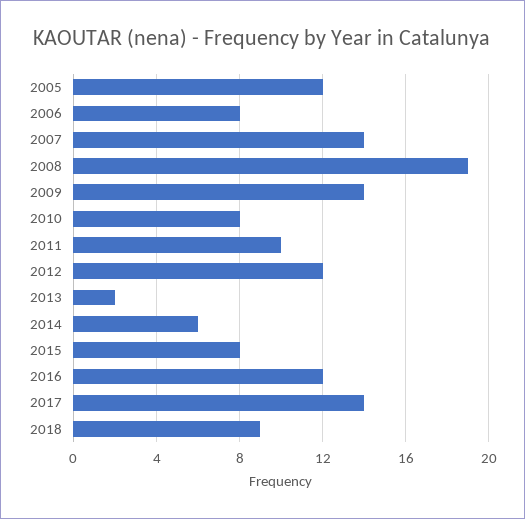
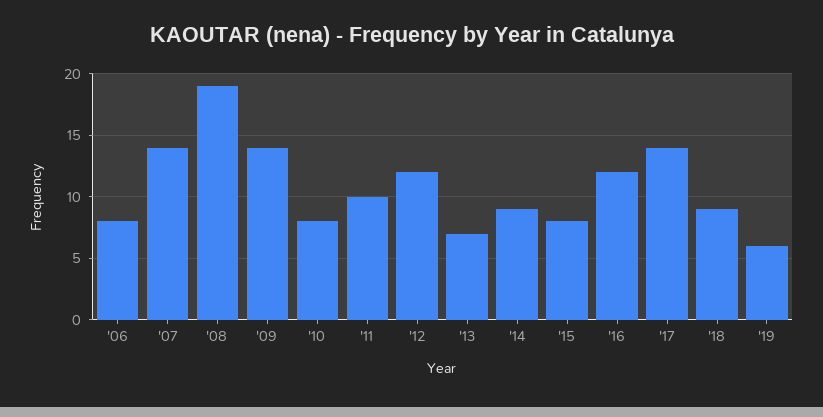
2005: 12 -> none
2013: 2 -> 7
2014: 6 -> 9
'19: none -> 6

